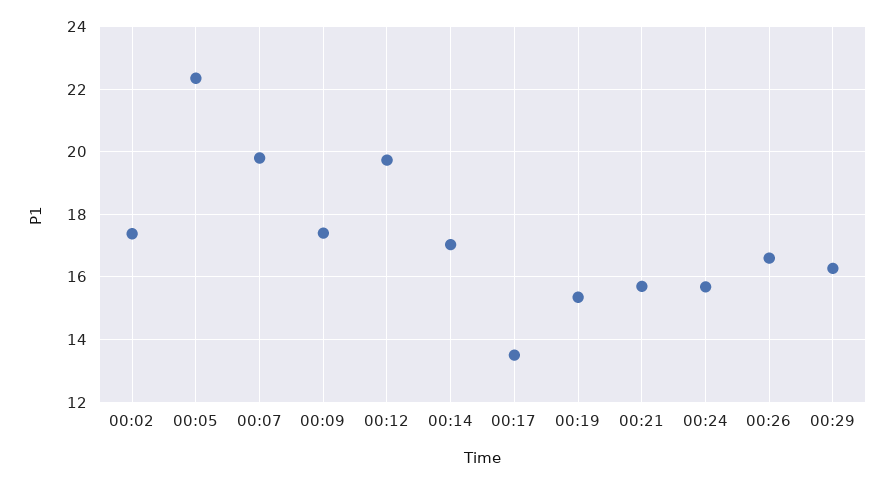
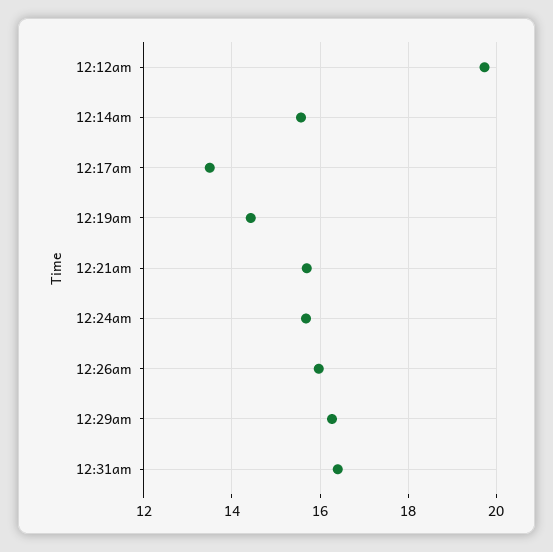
00:02: 17.4 -> none
00:05: 22.4 -> none
00:07: 19.8 -> none
00:09: 17.4 -> none
00:14: 17 -> 15.6
00:19: 15.4 -> 14.4
00:26: 16.6 -> 16
12:31am: none -> 16.4

